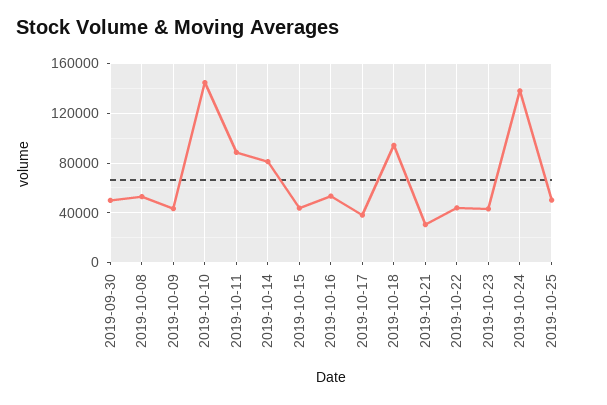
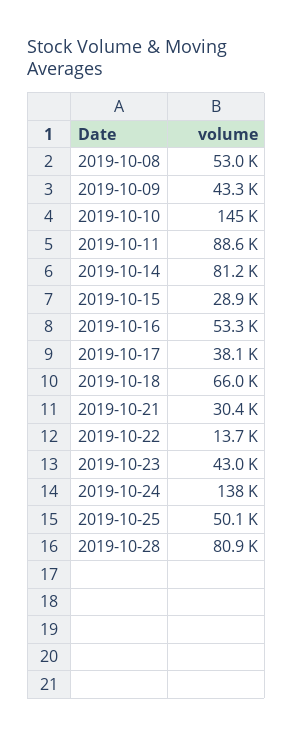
2019-09-30: 50000 -> none
2019-10-15: 45000 -> 28900
2019-10-18: 95000 -> 66000
2019-10-22: 45000 -> 13700
2019-10-28: none -> 80900

